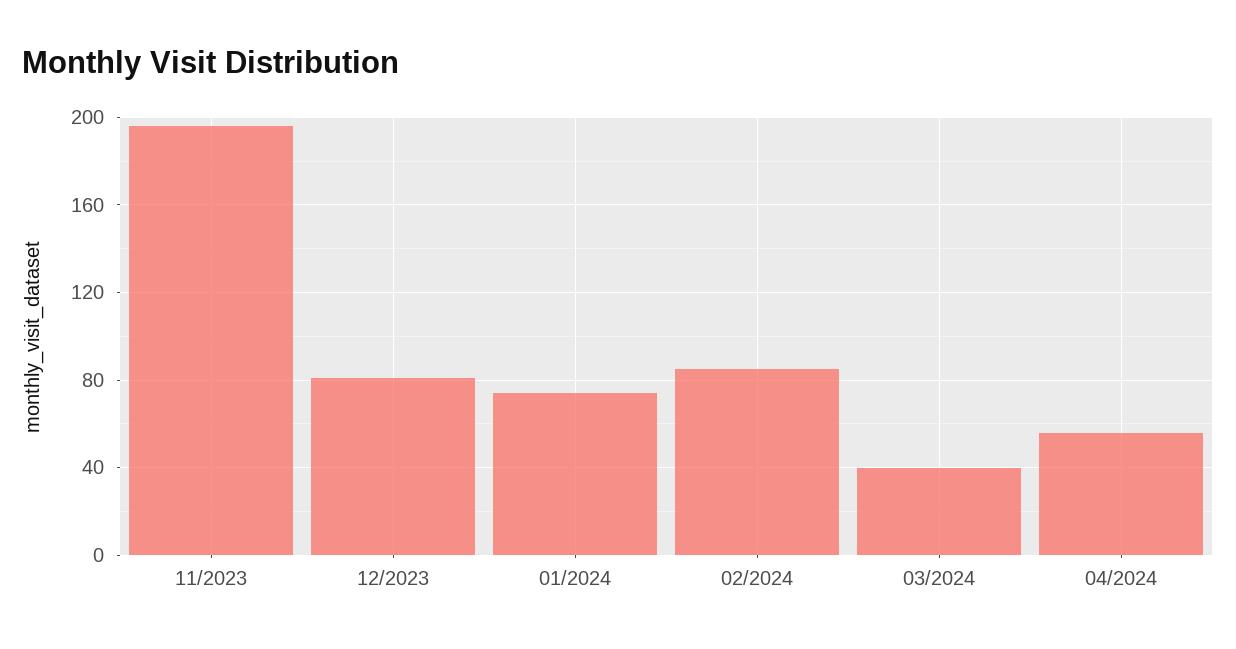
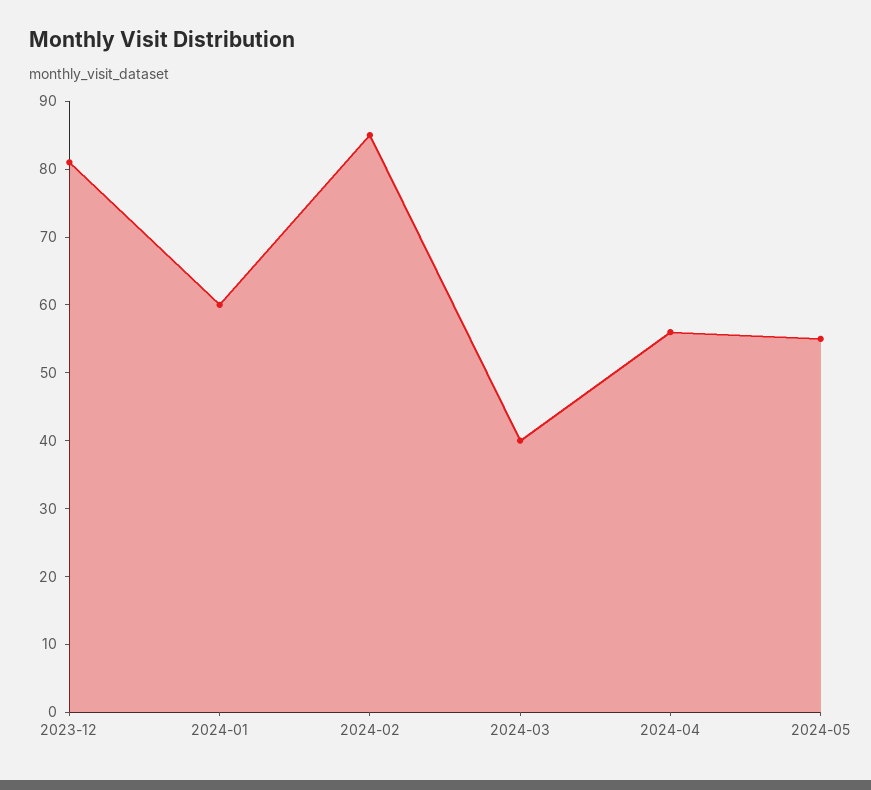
11/2023: 195 -> none
01/2024: 75 -> 60
2024-05: none -> 55

